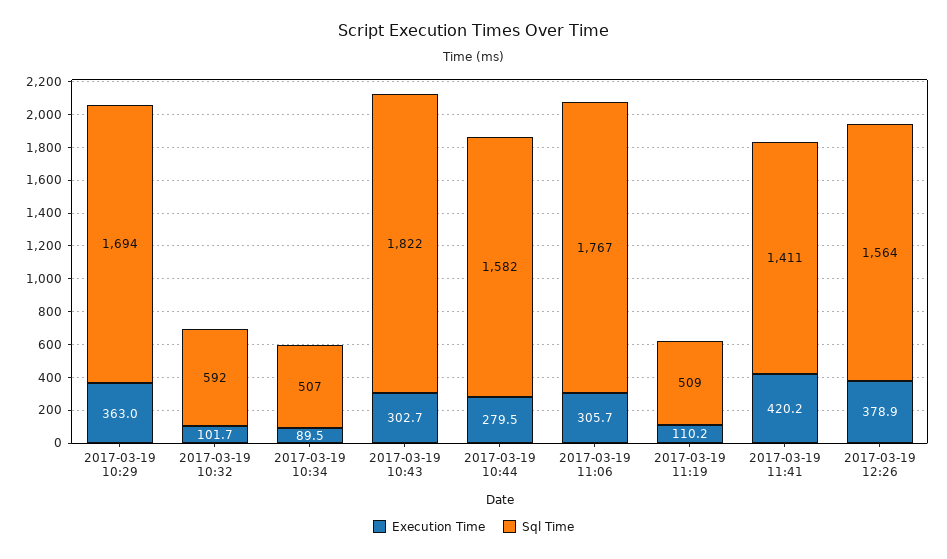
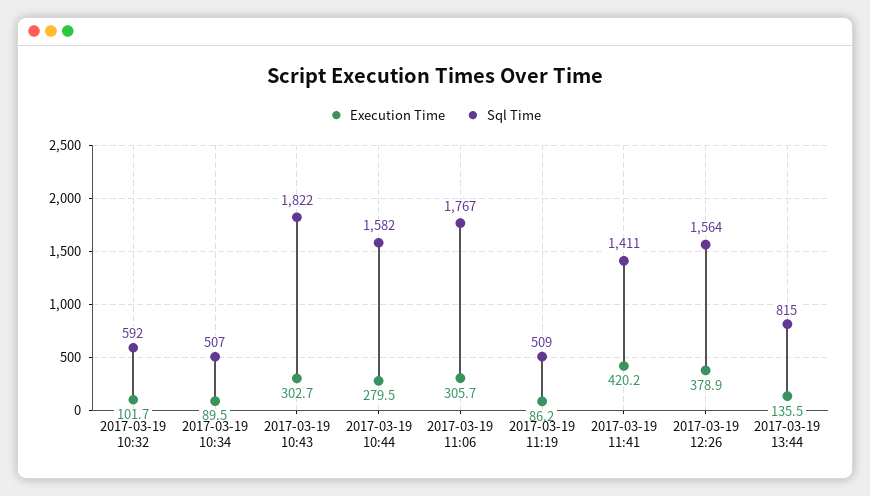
Execution Time, 2017-03-19 10:29: 363 -> none
Sql Time, 2017-03-19 10:29: 1694 -> none
Execution Time, 2017-03-19 11:19: 110.2 -> 86.2
Execution Time, 2017-03-19 13:44: none -> 135.5
Sql Time, 2017-03-19 13:44: none -> 815

